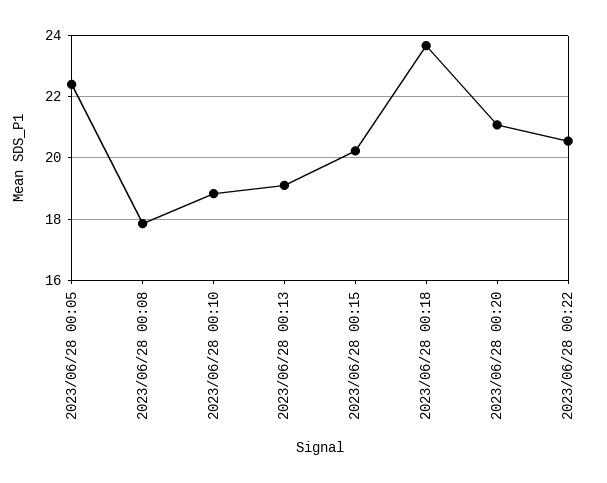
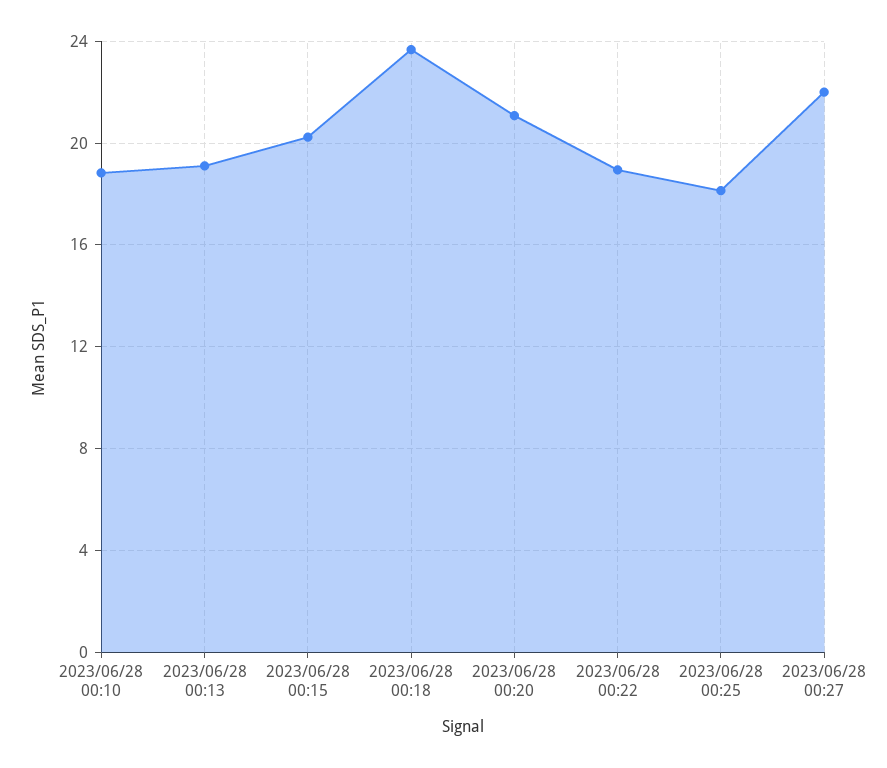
2023/06/28 00:05: 22.4 -> none
2023/06/28 00:08: 17.8 -> none
2023/06/28 00:22: 20.6 -> 19
2023/06/28 00:25: none -> 18
2023/06/28 00:27: none -> 22

